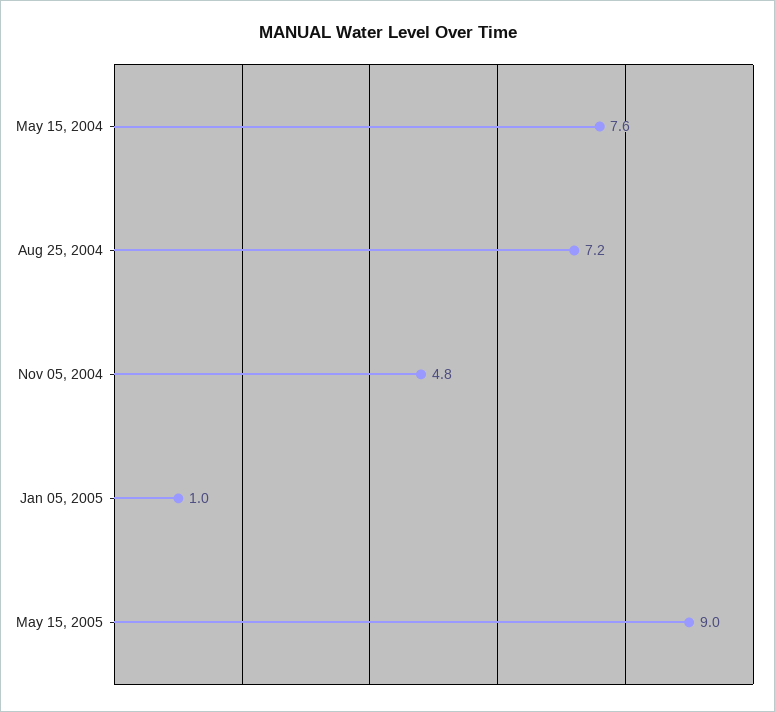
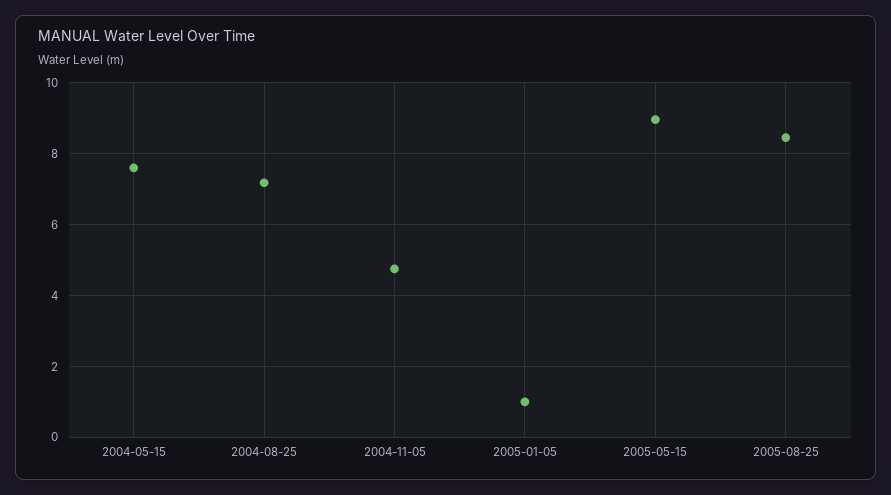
2005-08-25: none -> 8.4

